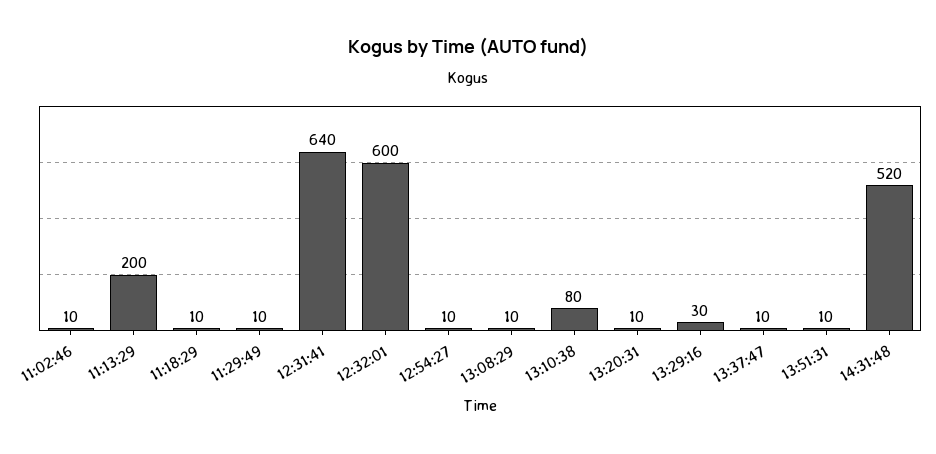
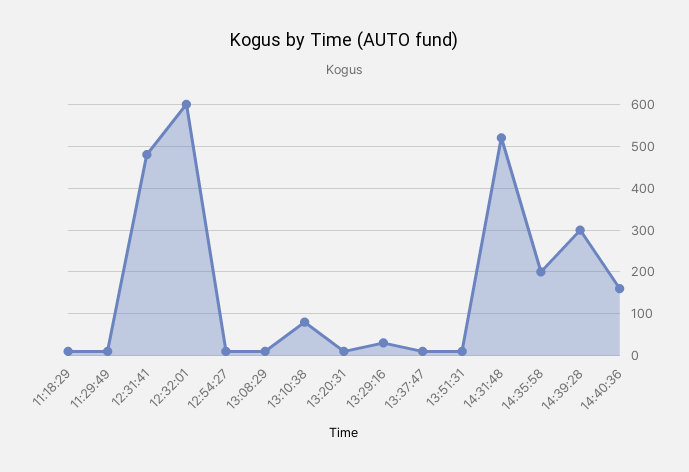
11:02:46: 10 -> none
11:13:29: 200 -> none
12:31:41: 640 -> 480
14:35:58: none -> 200
14:39:28: none -> 300
14:40:36: none -> 160

